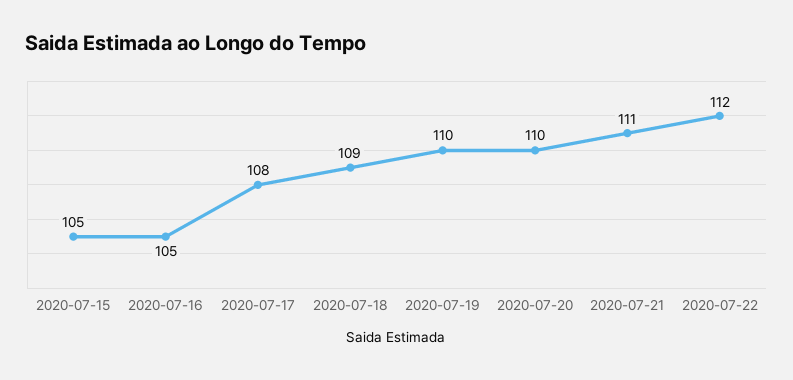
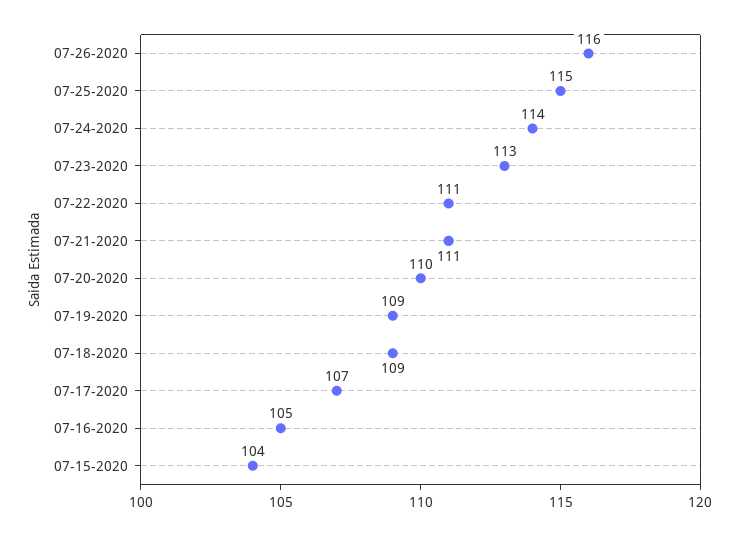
2020-07-15: 105 -> 104
2020-07-17: 108 -> 107
2020-07-19: 110 -> 109
2020-07-22: 112 -> 111
07-26-2020: none -> 116
07-25-2020: none -> 115
07-24-2020: none -> 114
07-23-2020: none -> 113

